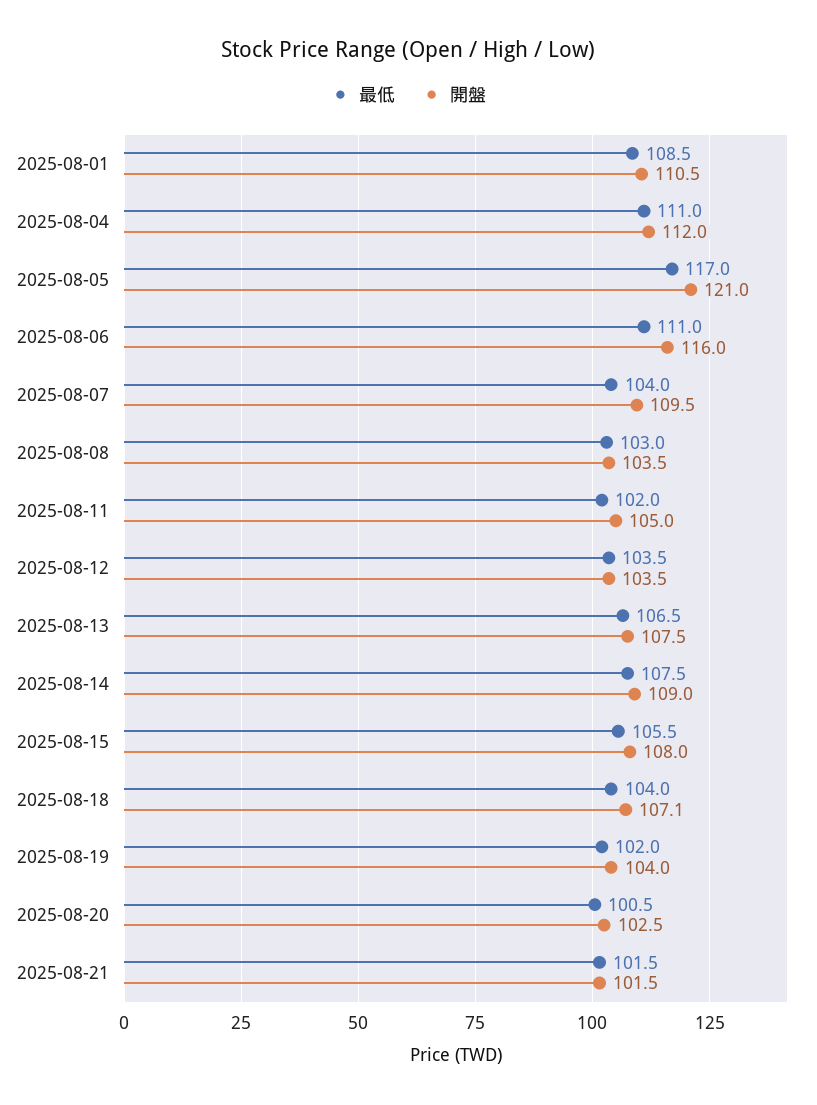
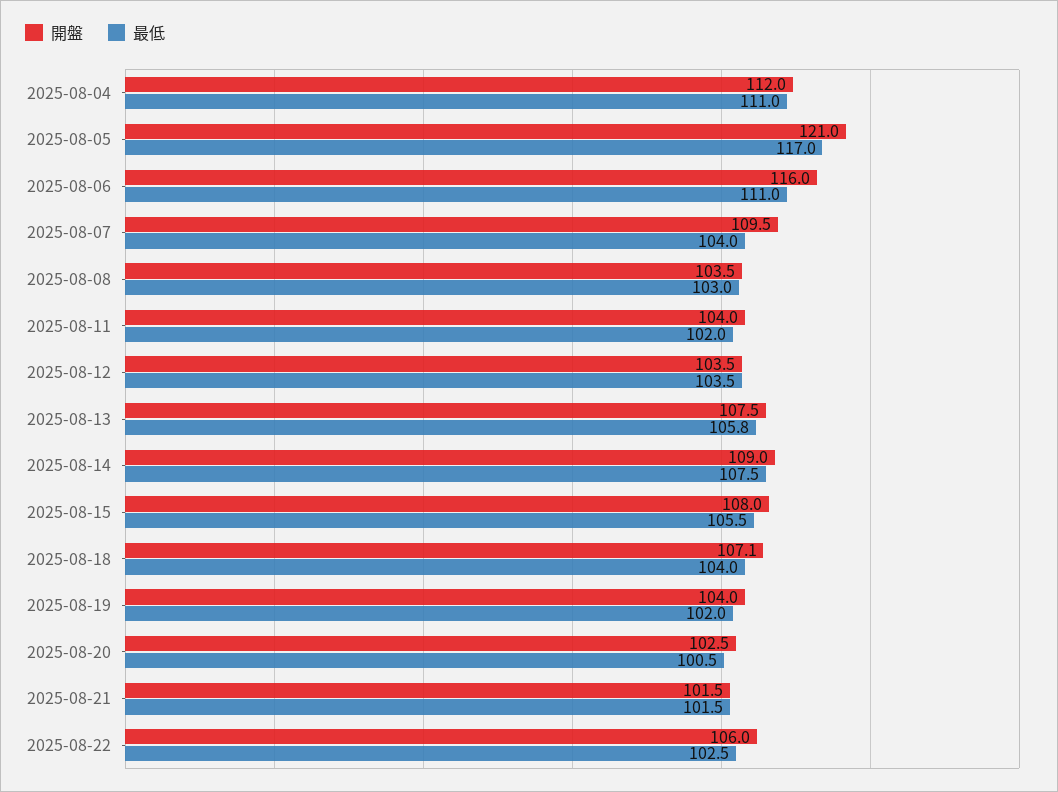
最低, 2025-08-01: 108.5 -> none
開盤, 2025-08-01: 110.5 -> none
開盤, 2025-08-11: 105 -> 104
最低, 2025-08-13: 106.5 -> 105.8
開盤, 2025-08-22: none -> 106
最低, 2025-08-22: none -> 102.5

